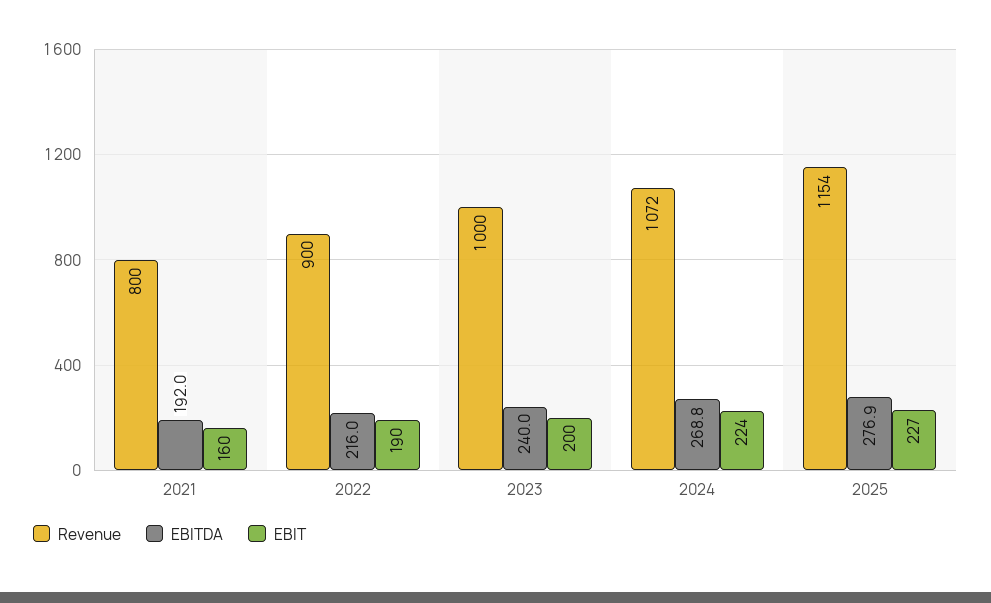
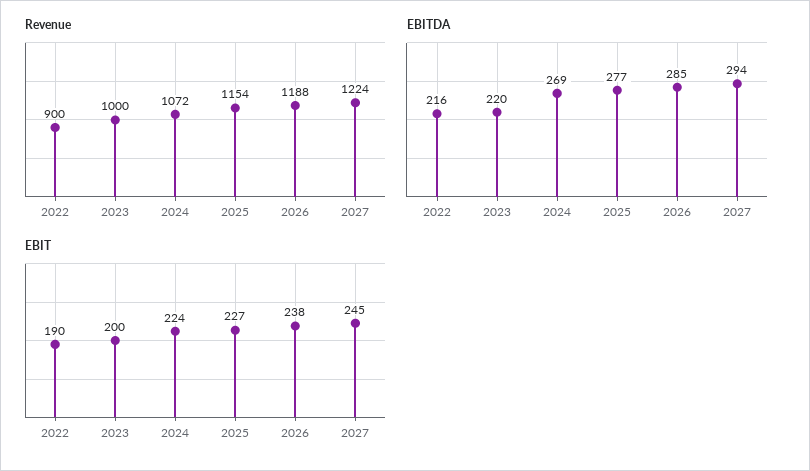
Revenue, 2021: 800 -> none
EBITDA, 2021: 192 -> none
EBIT, 2021: 160 -> none
EBITDA, 2023: 240 -> 220
Revenue, 2026: none -> 1188
Revenue, 2027: none -> 1224
EBITDA, 2026: none -> 285
EBITDA, 2027: none -> 294
EBIT, 2026: none -> 238
EBIT, 2027: none -> 245

